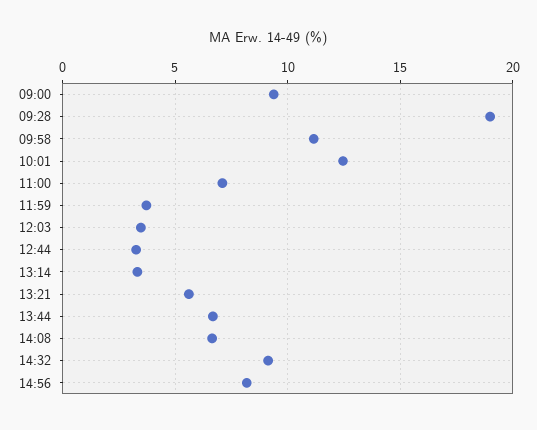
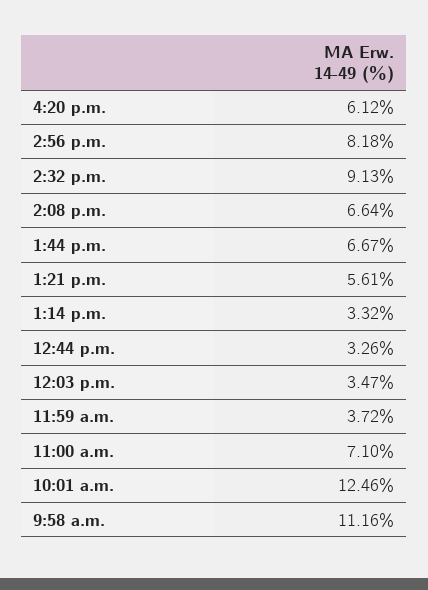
09:00: 9.5 -> none
09:28: 19 -> none
4:20 p.m.: none -> 6.12

